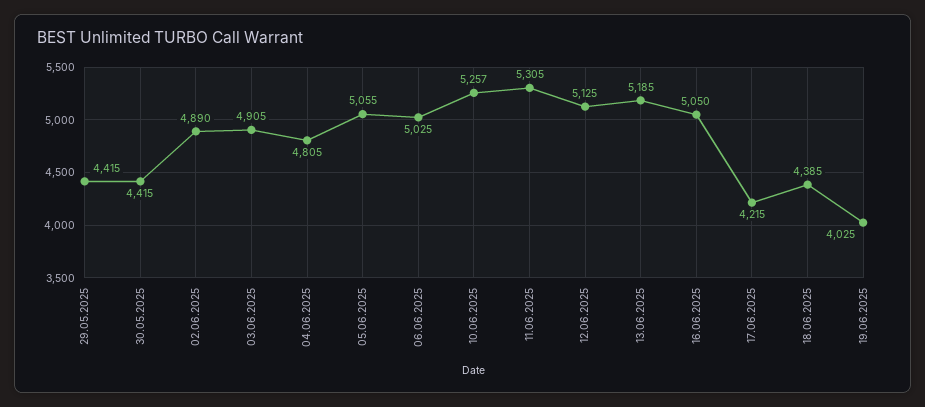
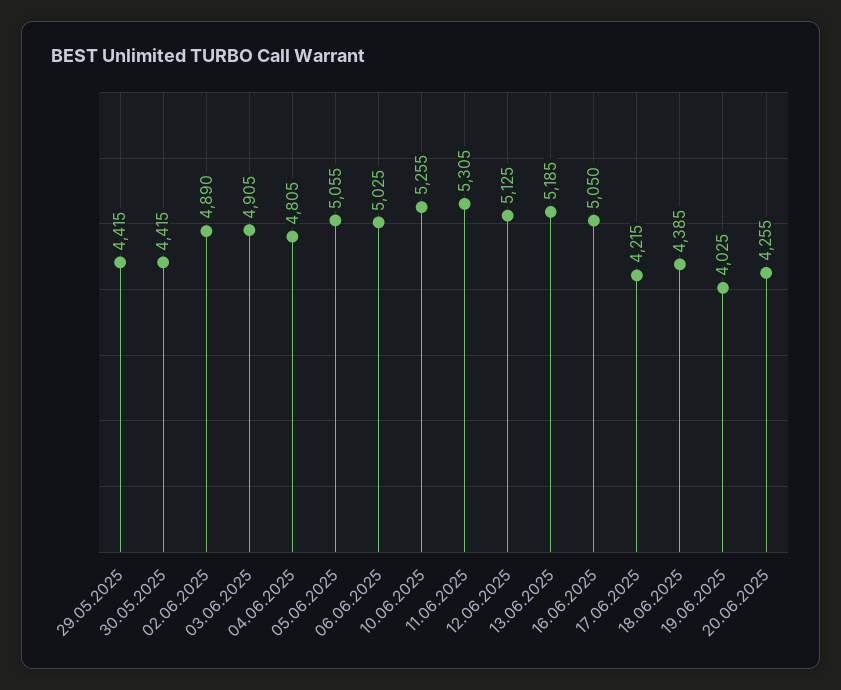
10.06.2025: 5257 -> 5255
20.06.2025: none -> 4255

